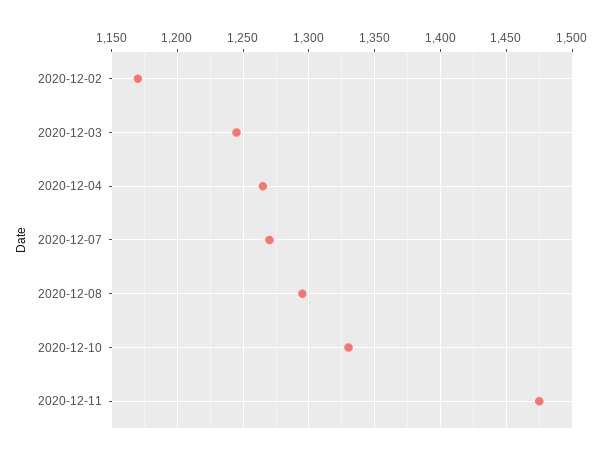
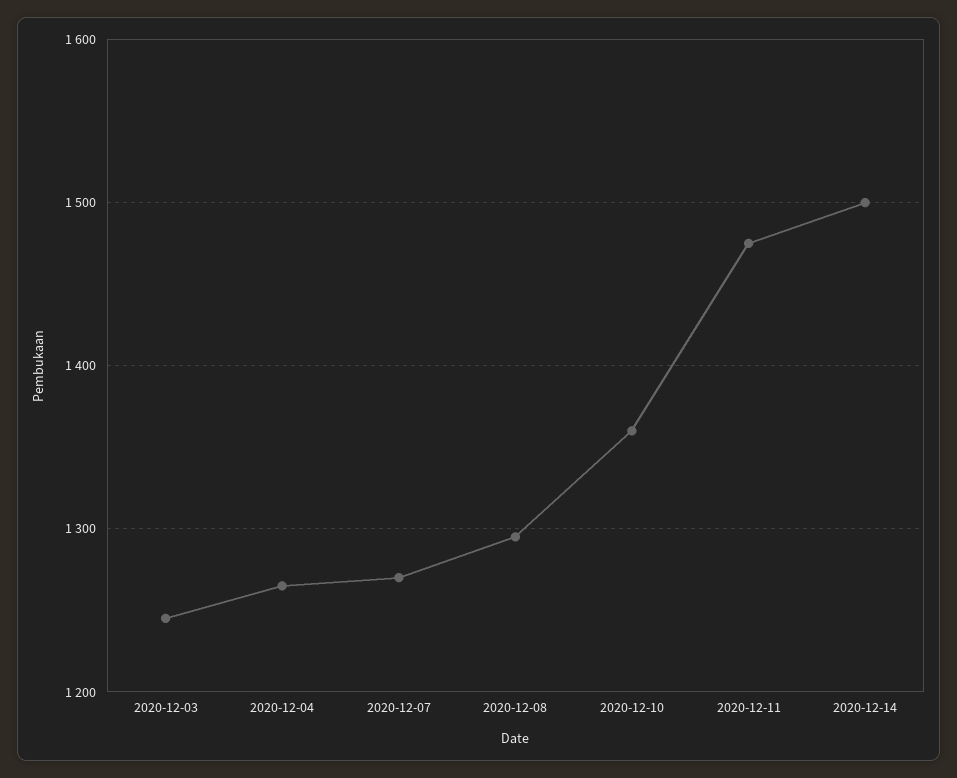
2020-12-02: 1170 -> none
2020-12-10: 1330 -> 1360
2020-12-14: none -> 1500

